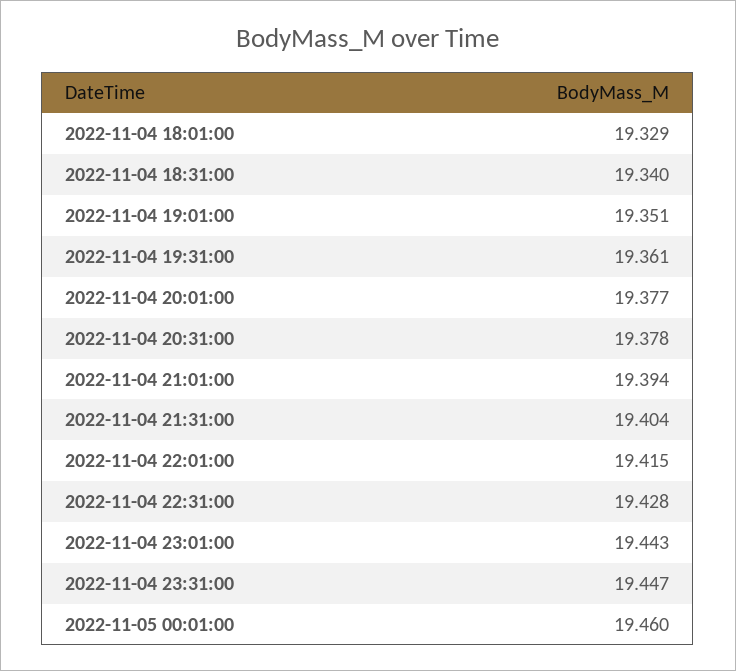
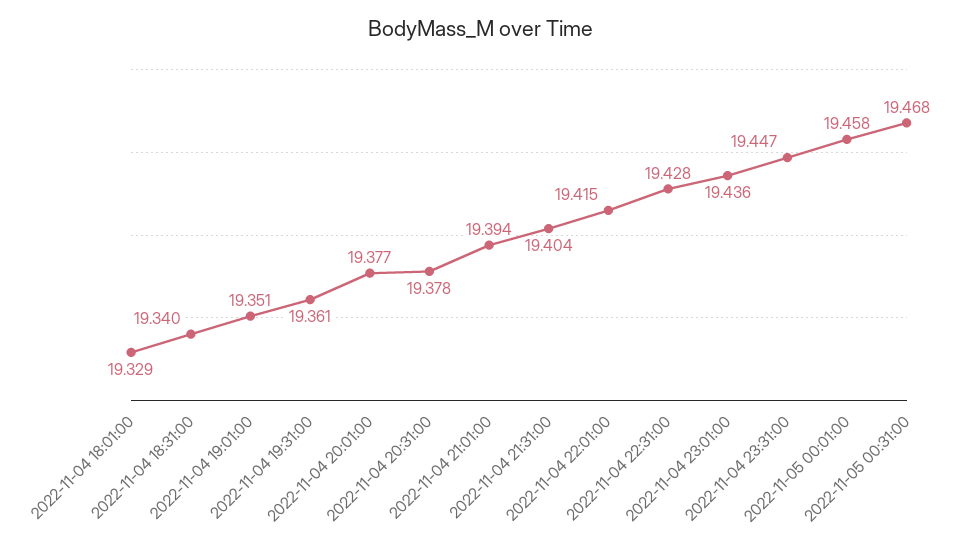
2022-11-04 23:01:00: 19.443 -> 19.436
2022-11-05 00:01:00: 19.46 -> 19.458
2022-11-05 00:31:00: none -> 19.468

